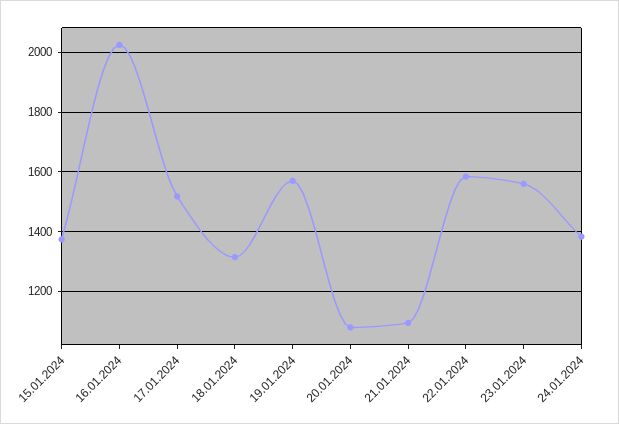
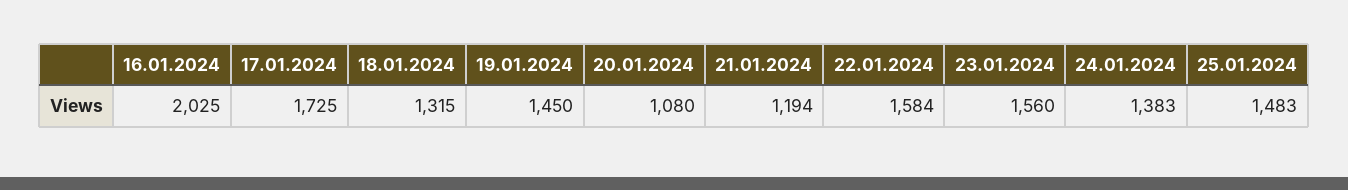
15.01.2024: 1375 -> none
17.01.2024: 1525 -> 1725
19.01.2024: 1575 -> 1450
21.01.2024: 1100 -> 1194
25.01.2024: none -> 1483

